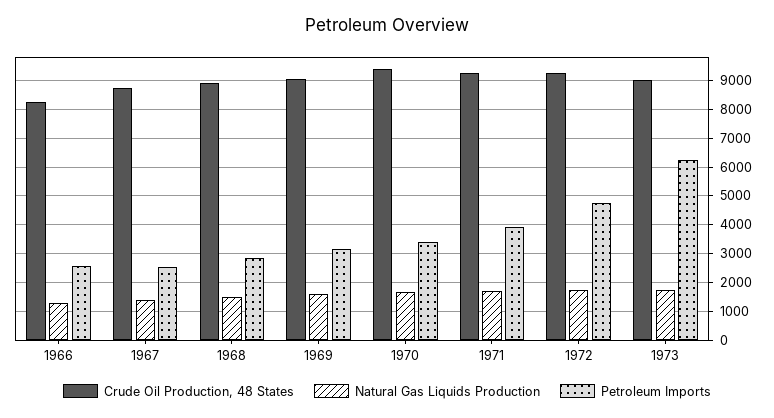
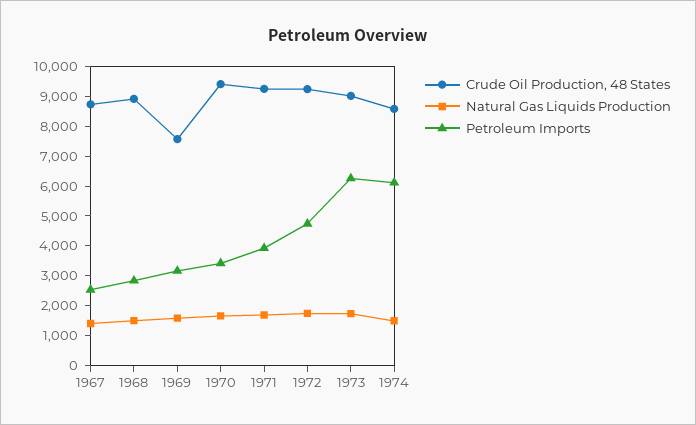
Crude Oil Production, 48 States, 1966: 8250 -> none
Natural Gas Liquids Production, 1966: 1250 -> none
Petroleum Imports, 1966: 2500 -> none
Crude Oil Production, 48 States, 1969: 9000 -> 7500
Crude Oil Production, 48 States, 1974: none -> 8500
Natural Gas Liquids Production, 1974: none -> 1500
Petroleum Imports, 1974: none -> 6000

